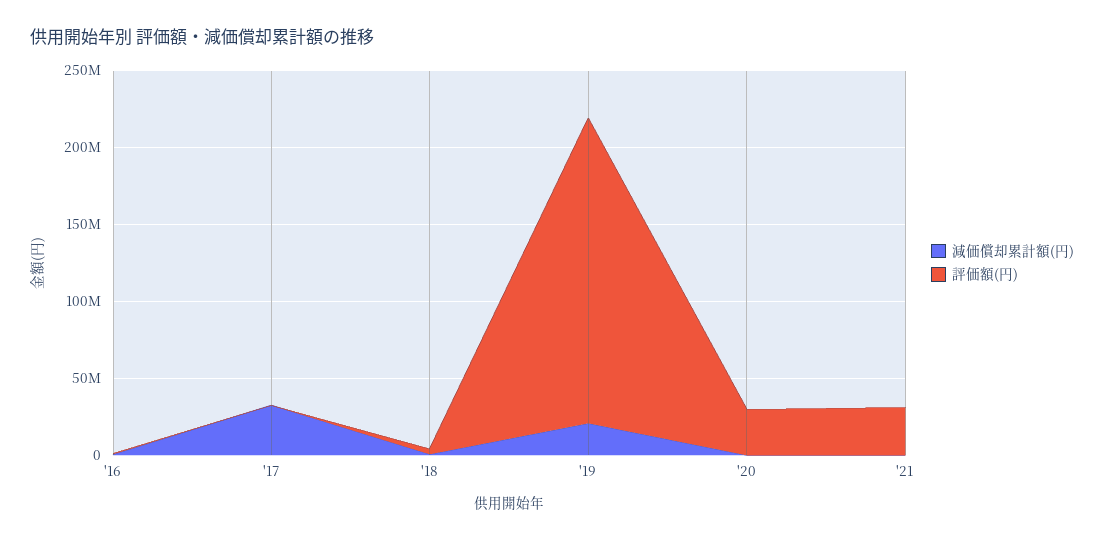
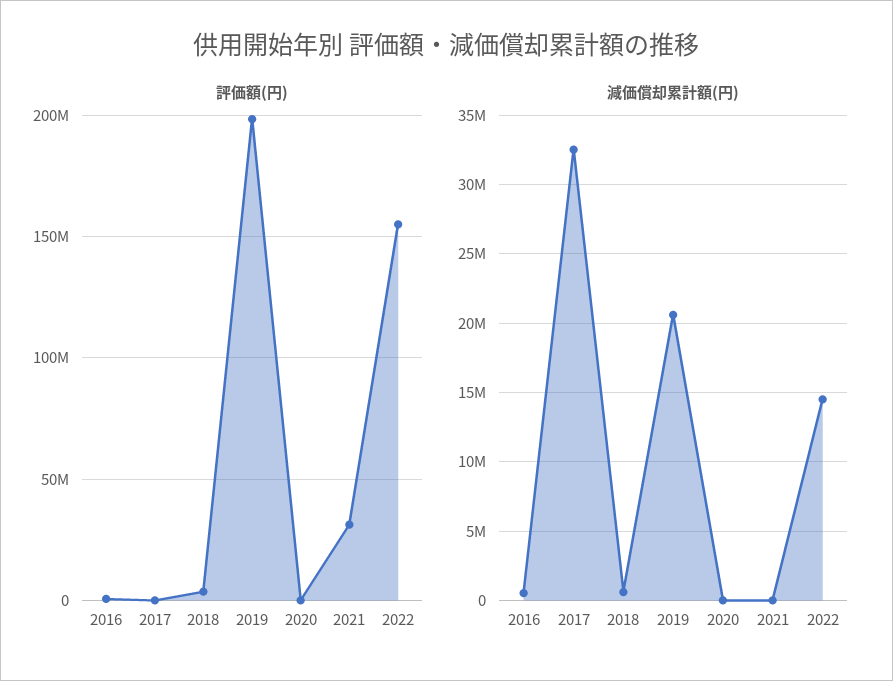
評価額(円), '20: 30000000 -> 0
評価額(円), 2022: none -> 155000000
減価償却累計額(円), 2022: none -> 14500000

